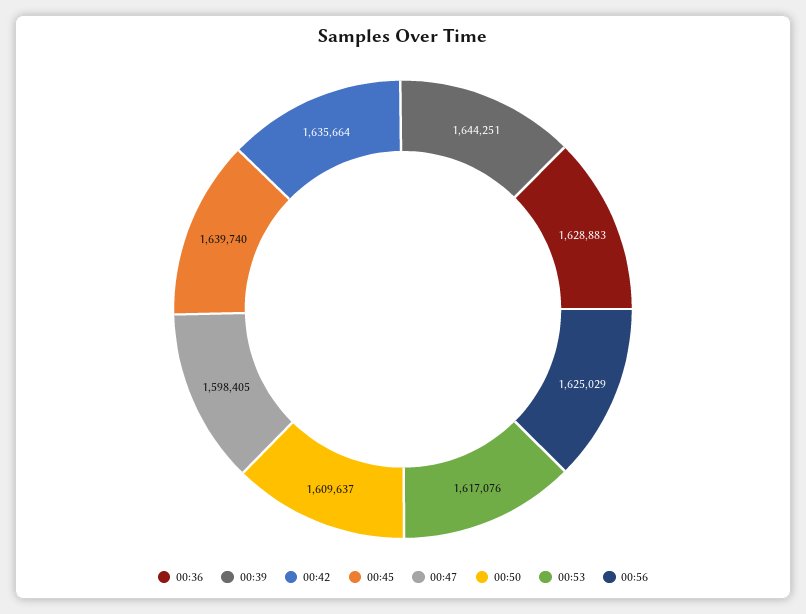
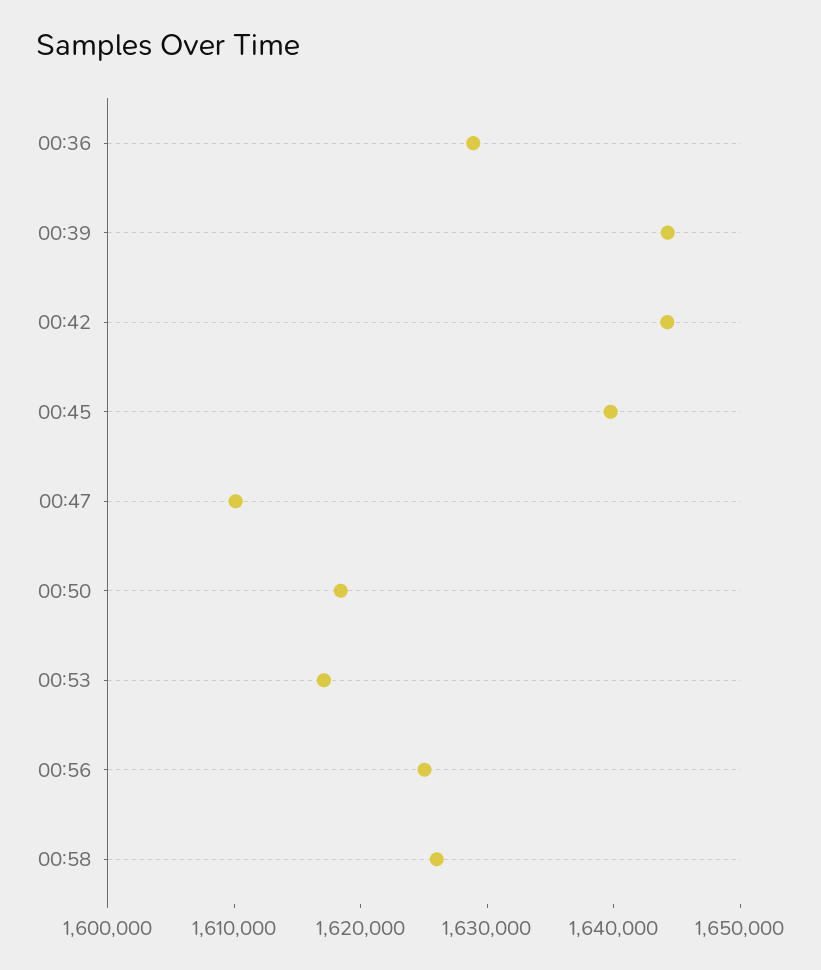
00:42: 1635664 -> 1644000
00:47: 1598405 -> 1610000
00:50: 1609637 -> 1618000
00:58: none -> 1626000

